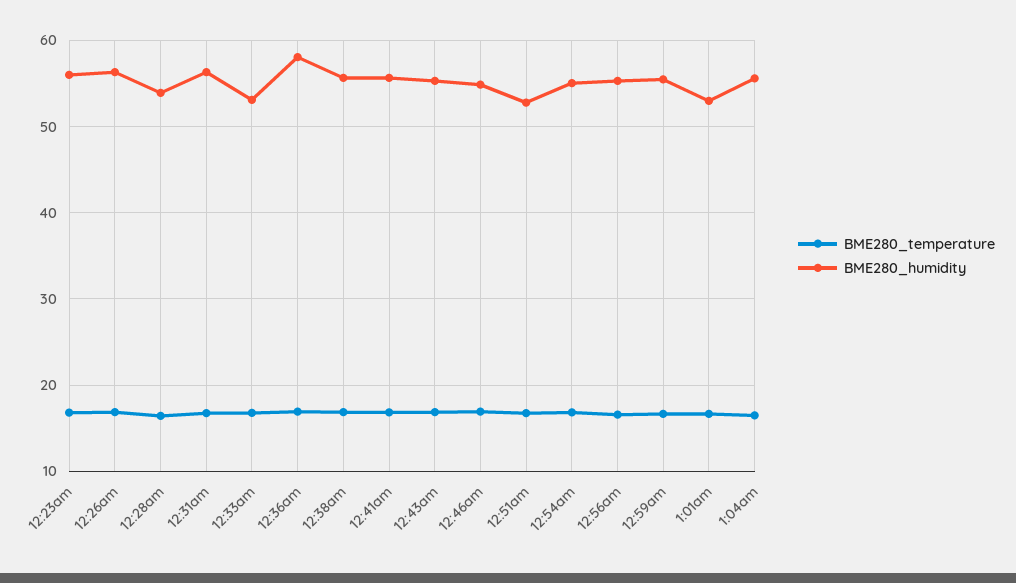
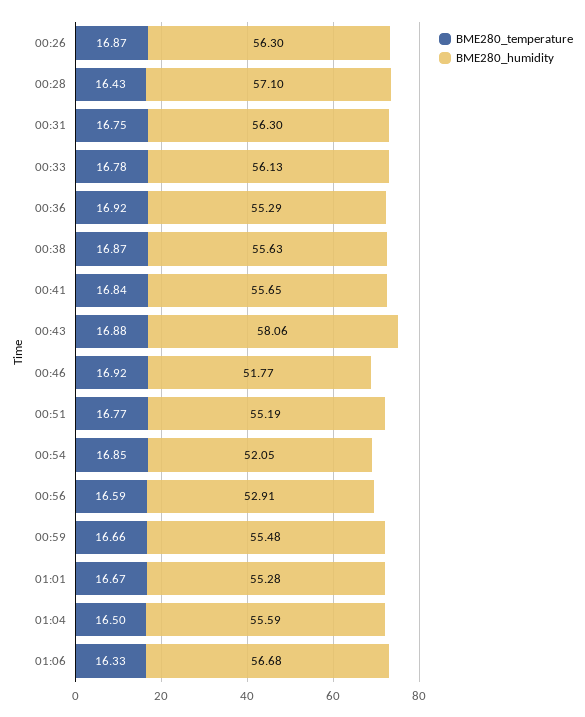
BME280_temperature, 12:23am: 17 -> none
BME280_humidity, 12:23am: 56 -> none
BME280_humidity, 12:28am: 54 -> 57.1
BME280_humidity, 12:33am: 53 -> 56.13
BME280_humidity, 12:36am: 58 -> 55.29
BME280_humidity, 12:43am: 55 -> 58.06
BME280_humidity, 12:46am: 55 -> 51.77
BME280_humidity, 12:51am: 53 -> 55.19
BME280_humidity, 12:54am: 55 -> 52.05
BME280_humidity, 12:56am: 55 -> 52.91
BME280_humidity, 1:01am: 53 -> 55.28
BME280_temperature, 01:06: none -> 16.33
BME280_humidity, 01:06: none -> 56.68

